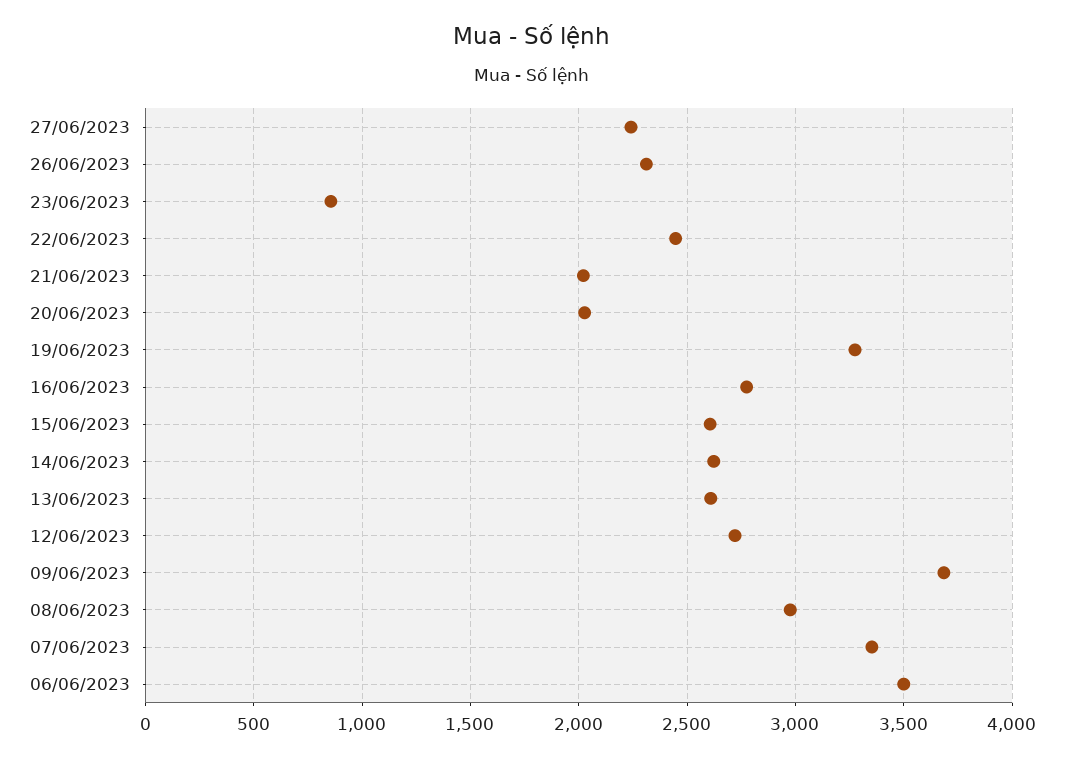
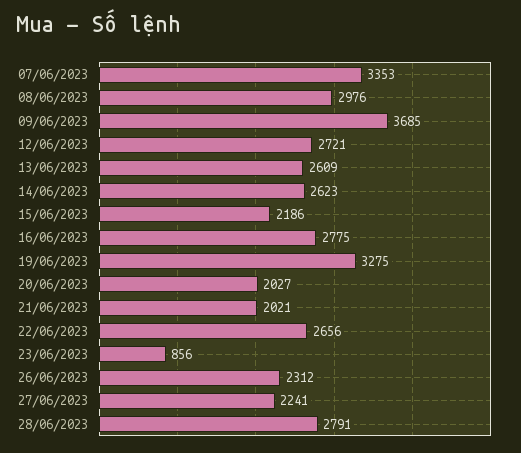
22/06/2023: 2450 -> 2656
15/06/2023: 2600 -> 2186
06/06/2023: 3500 -> none
28/06/2023: none -> 2791

